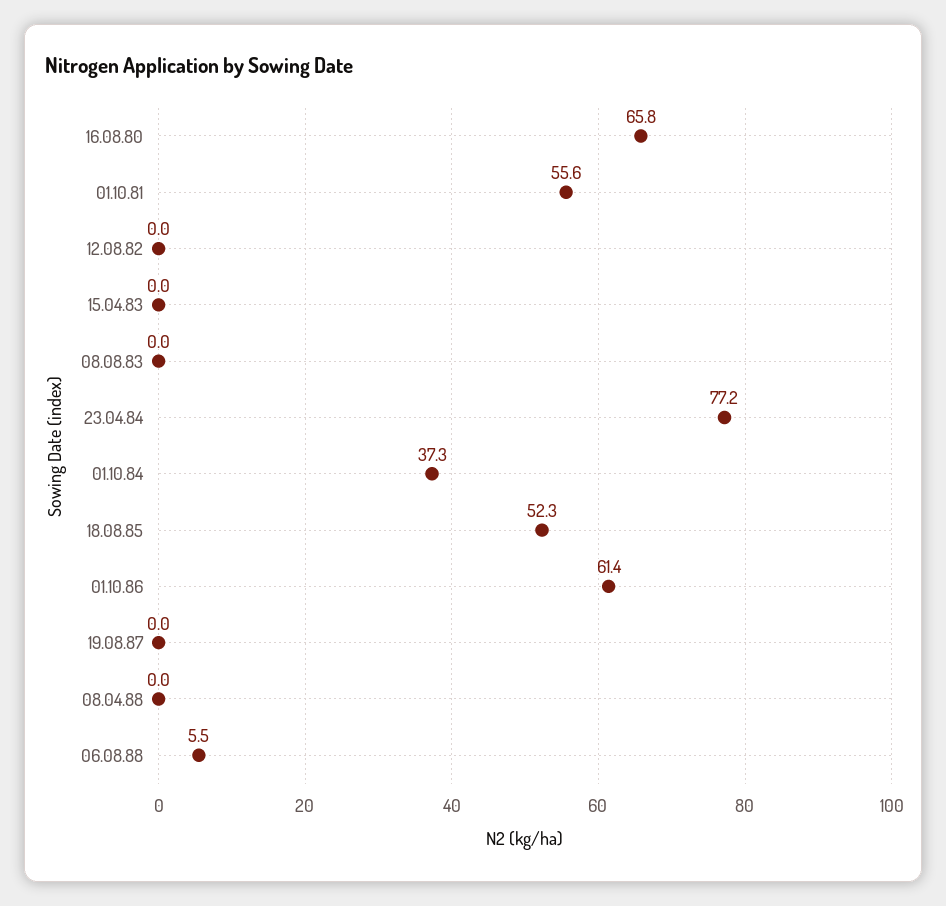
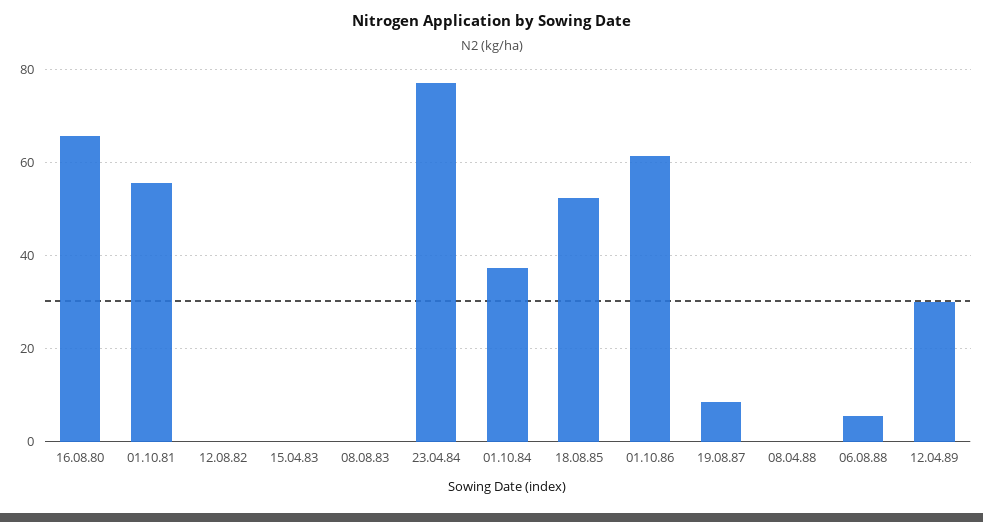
19.08.87: 0 -> 8
12.04.89: none -> 30

